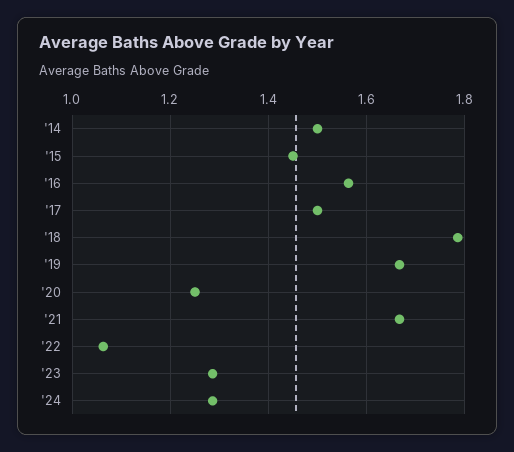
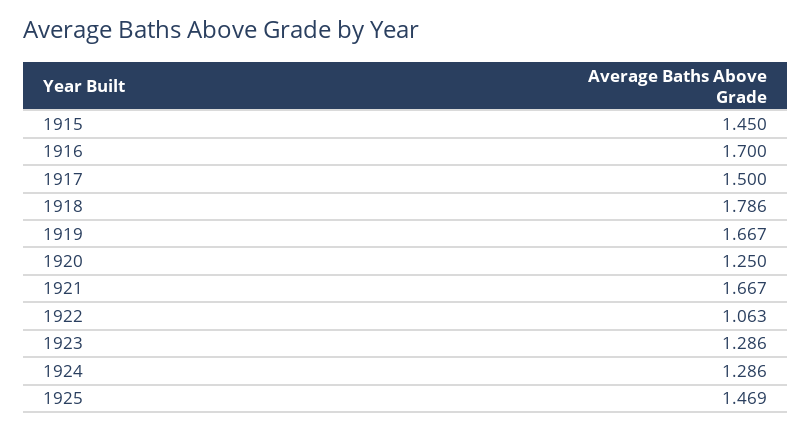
'14: 1.5 -> none
'16: 1.56 -> 1.7
1925: none -> 1.469

